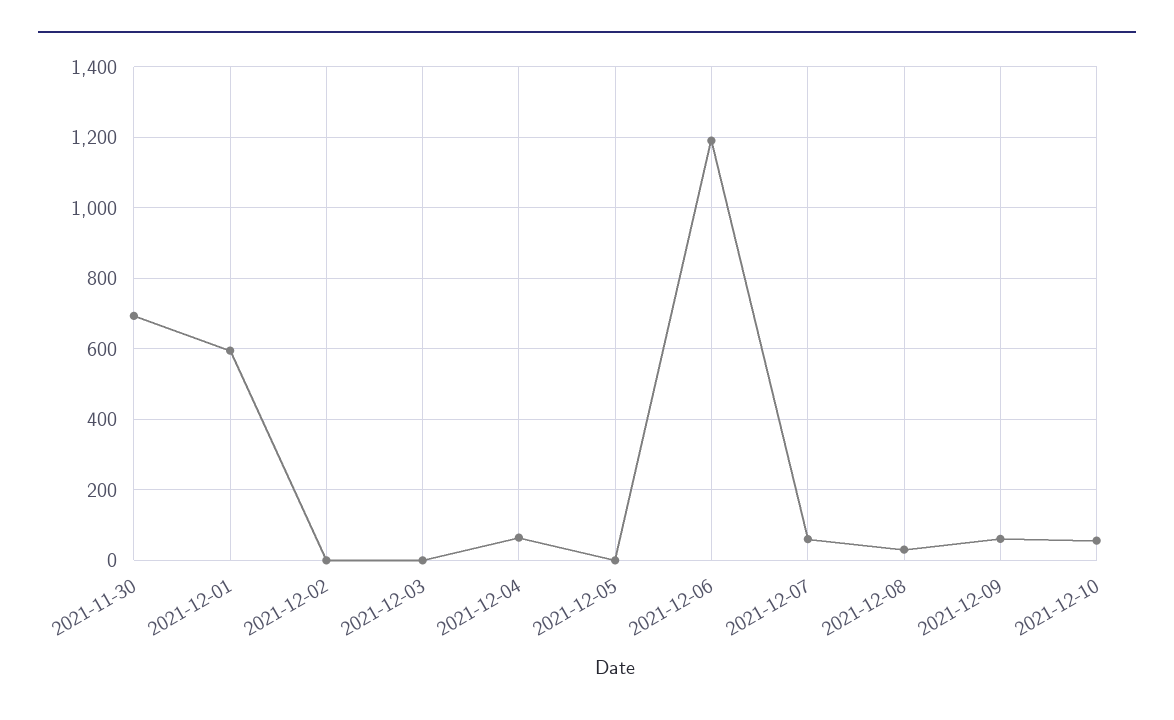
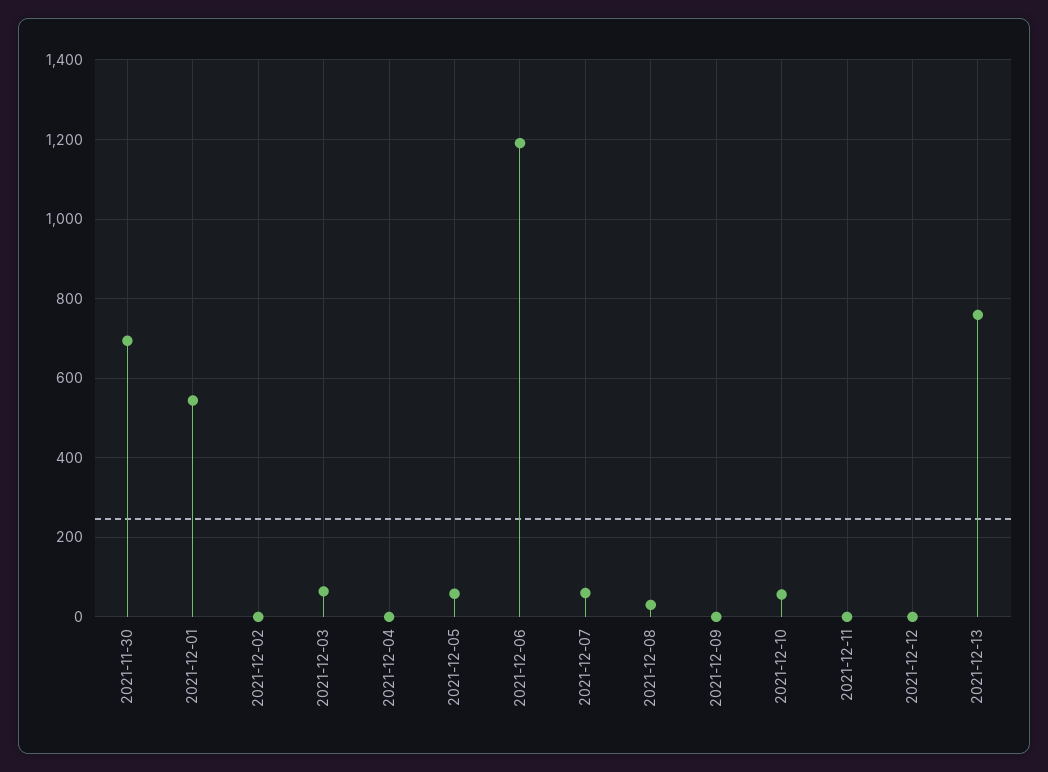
2021-12-01: 600 -> 540
2021-12-03: 0 -> 60
2021-12-04: 60 -> 0
2021-12-05: 0 -> 60
2021-12-09: 60 -> 0
2021-12-11: none -> 0
2021-12-12: none -> 0
2021-12-13: none -> 760

